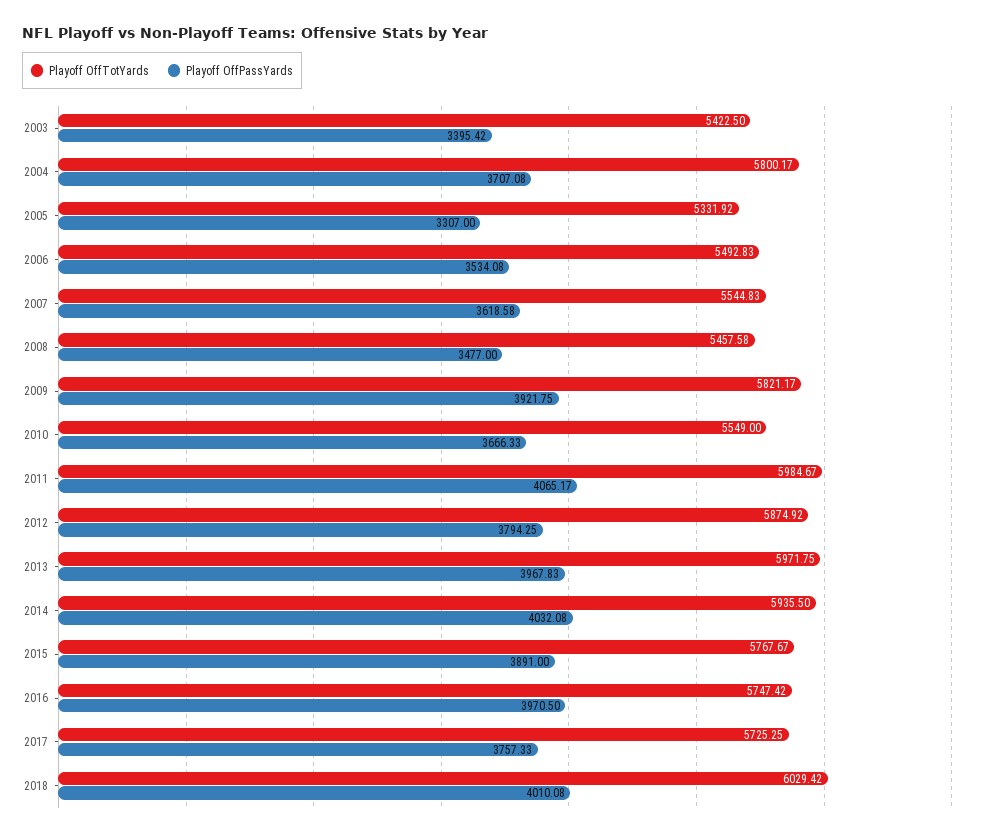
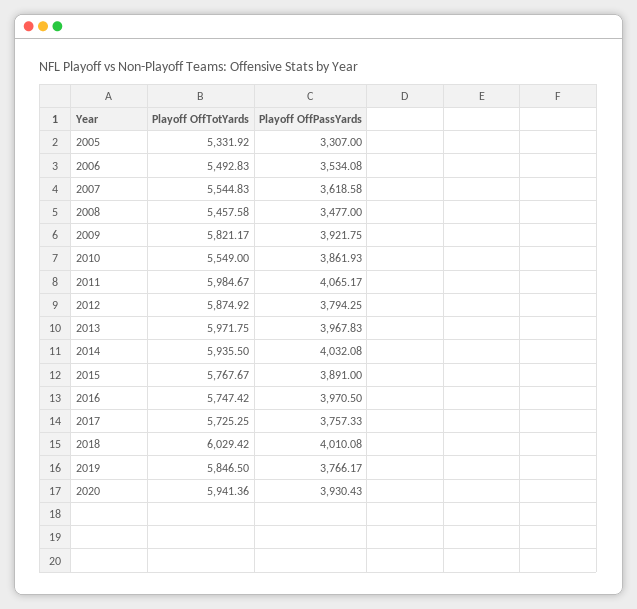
Playoff OffTotYards, 2003: 5422.5 -> none
Playoff OffPassYards, 2003: 3395.42 -> none
Playoff OffTotYards, 2004: 5800.17 -> none
Playoff OffPassYards, 2004: 3707.08 -> none
Playoff OffPassYards, 2010: 3666.33 -> 3861.93
Playoff OffTotYards, 2019: none -> 5846.5
Playoff OffPassYards, 2019: none -> 3766.17
Playoff OffTotYards, 2020: none -> 5941.36
Playoff OffPassYards, 2020: none -> 3930.43

